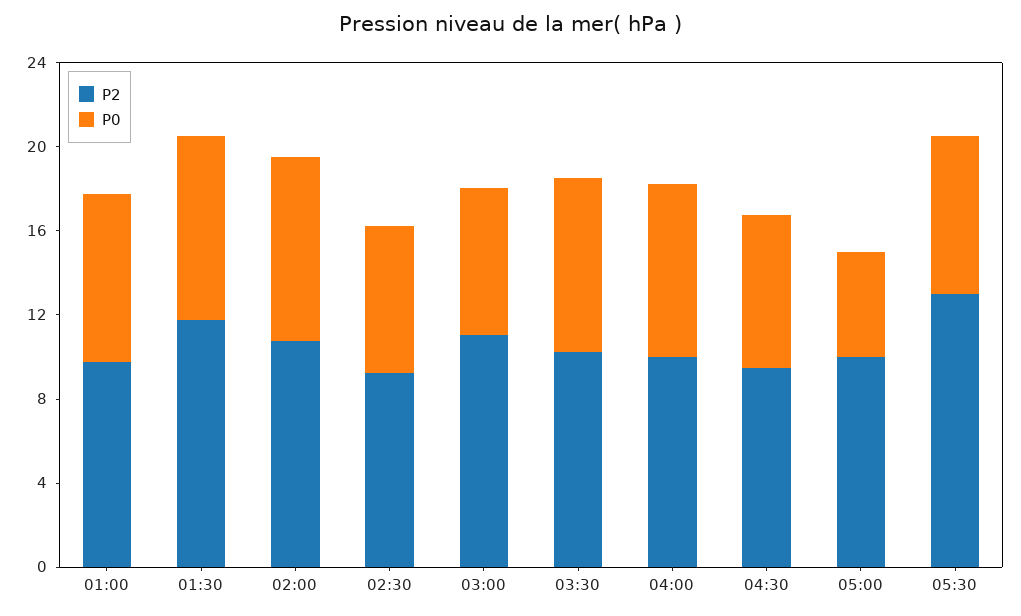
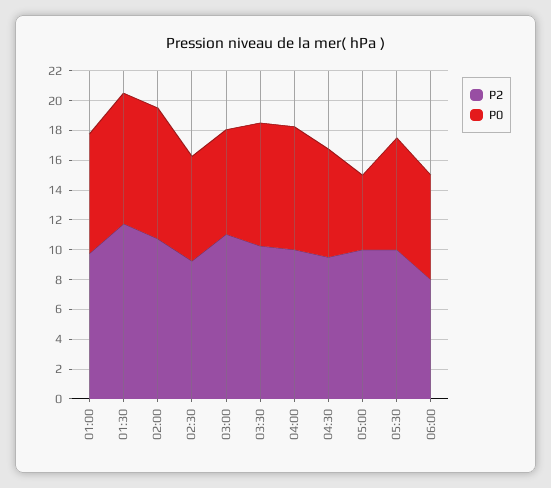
P2, 05:30: 13 -> 10
P2, 06:00: none -> 8
P0, 06:00: none -> 7

